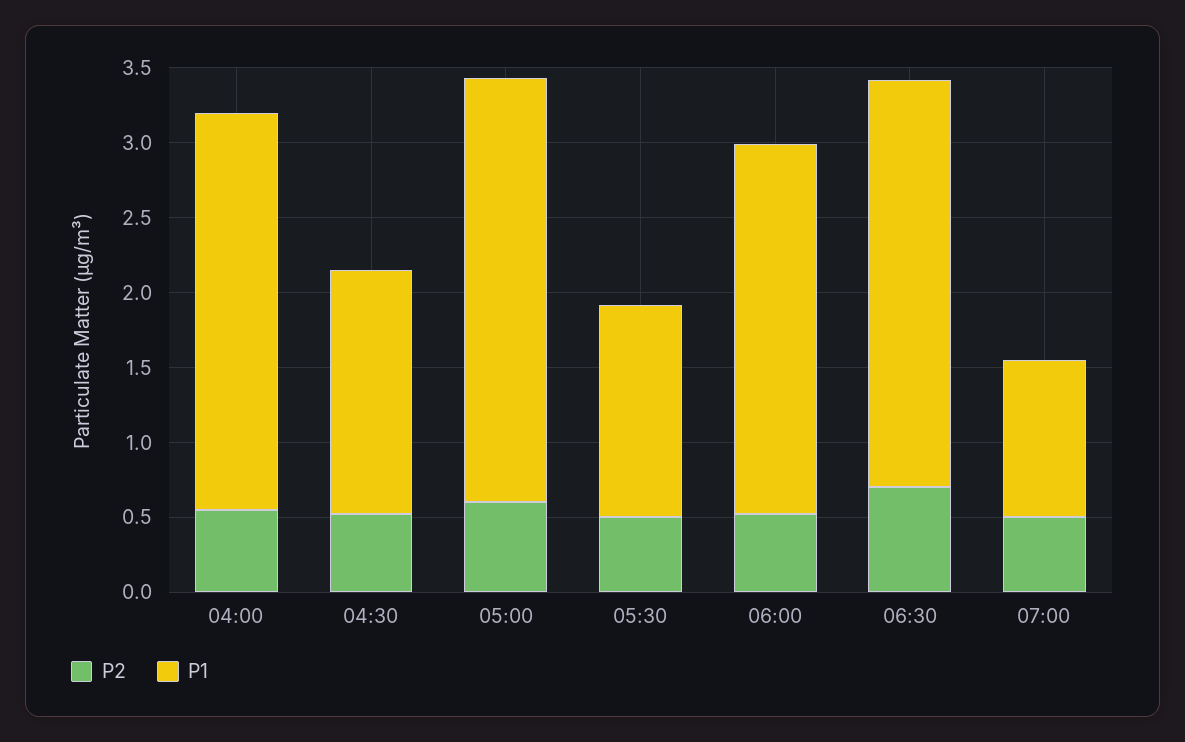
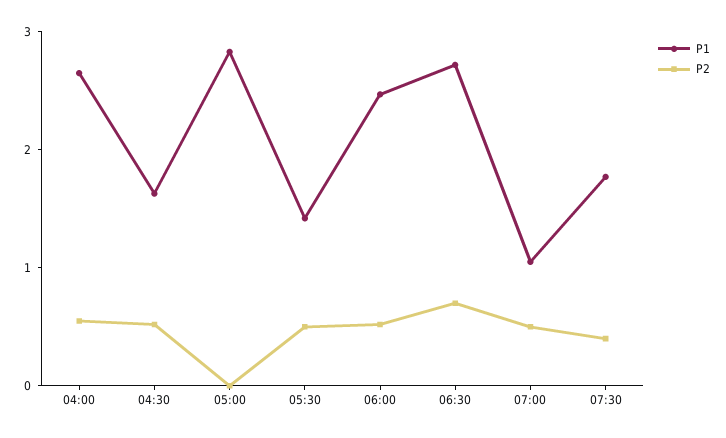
P2, 05:00: 0.6 -> 0
P1, 07:30: none -> 1.8
P2, 07:30: none -> 0.4

